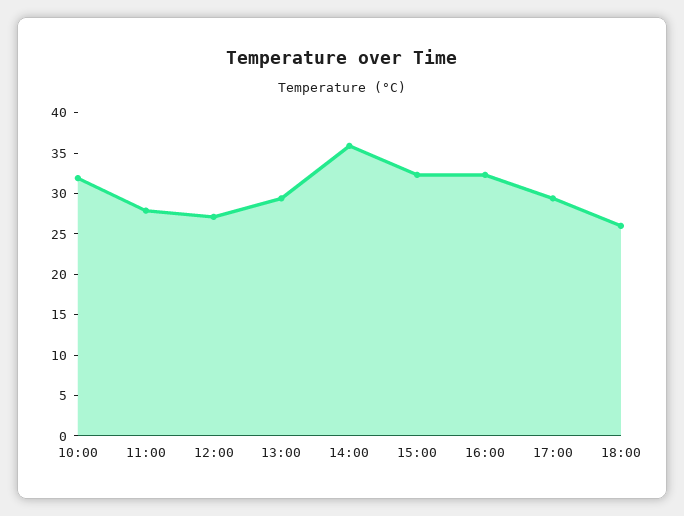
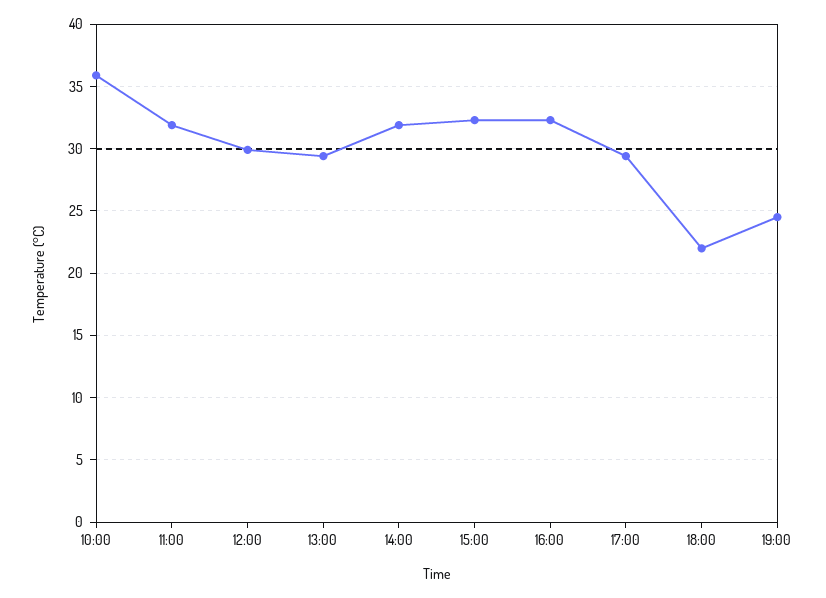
10:00: 32 -> 36
11:00: 28 -> 32
12:00: 27 -> 30
14:00: 36 -> 32
18:00: 26 -> 22
19:00: none -> 24.5

